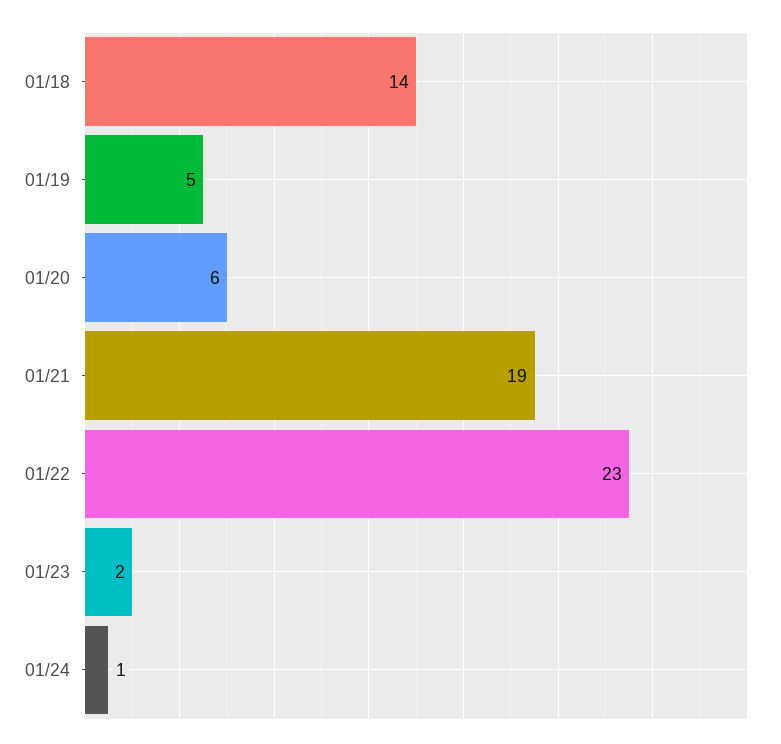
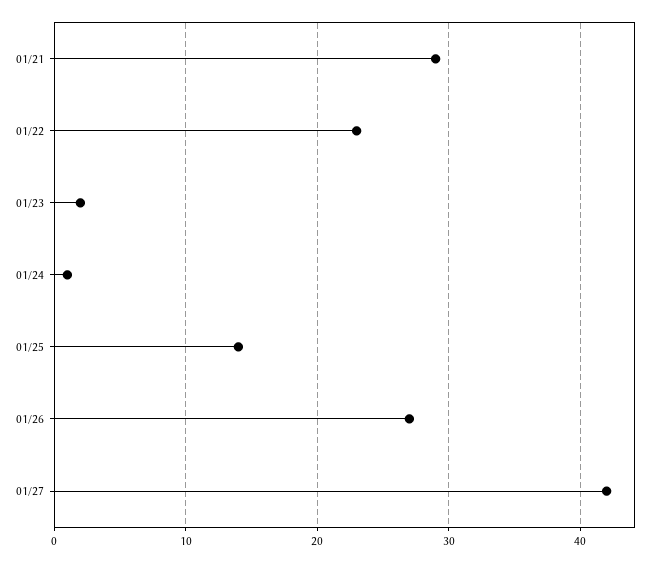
01/18: 14 -> none
01/19: 5 -> none
01/20: 6 -> none
01/21: 19 -> 29
01/25: none -> 14
01/26: none -> 27
01/27: none -> 42

